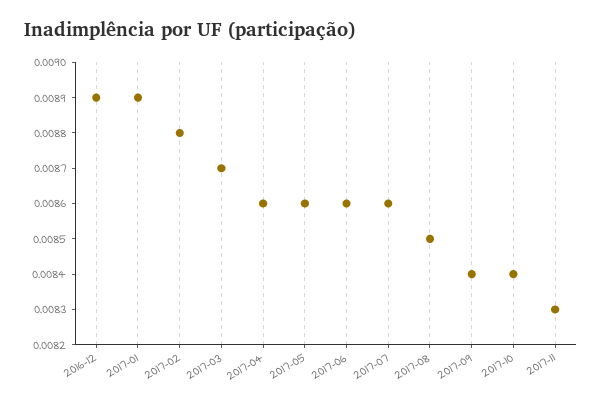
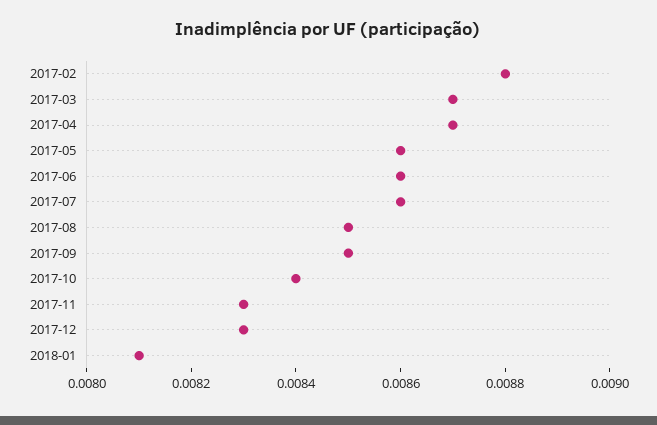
2016-12: 0.0089 -> none
2017-01: 0.0089 -> none
2017-04: 0.0086 -> 0.0087
2017-09: 0.0084 -> 0.0085
2017-12: none -> 0.0083
2018-01: none -> 0.0081

